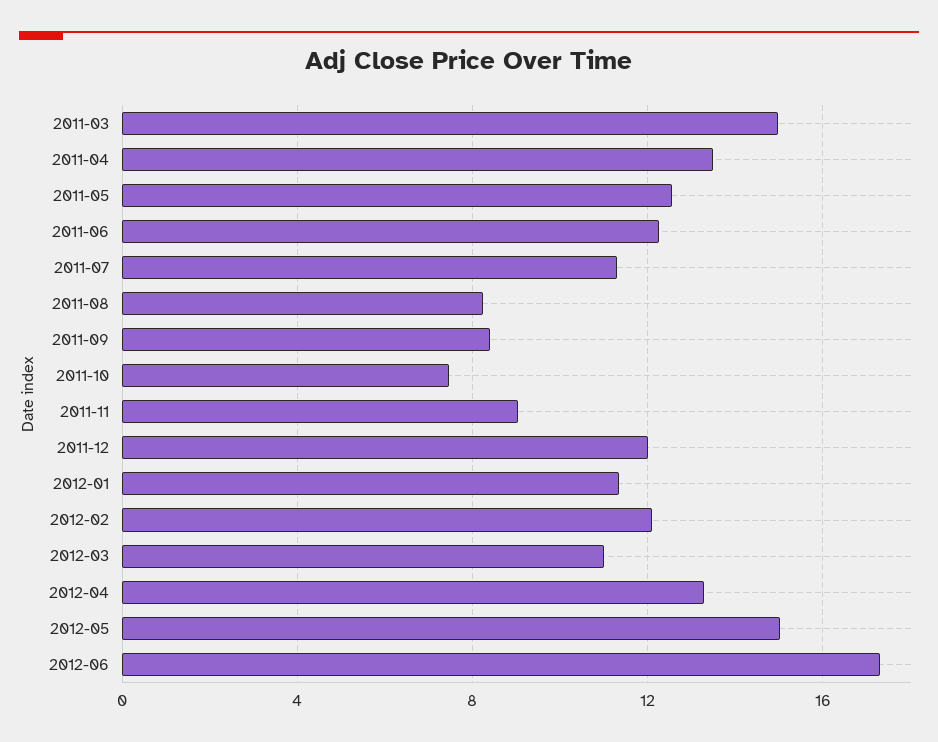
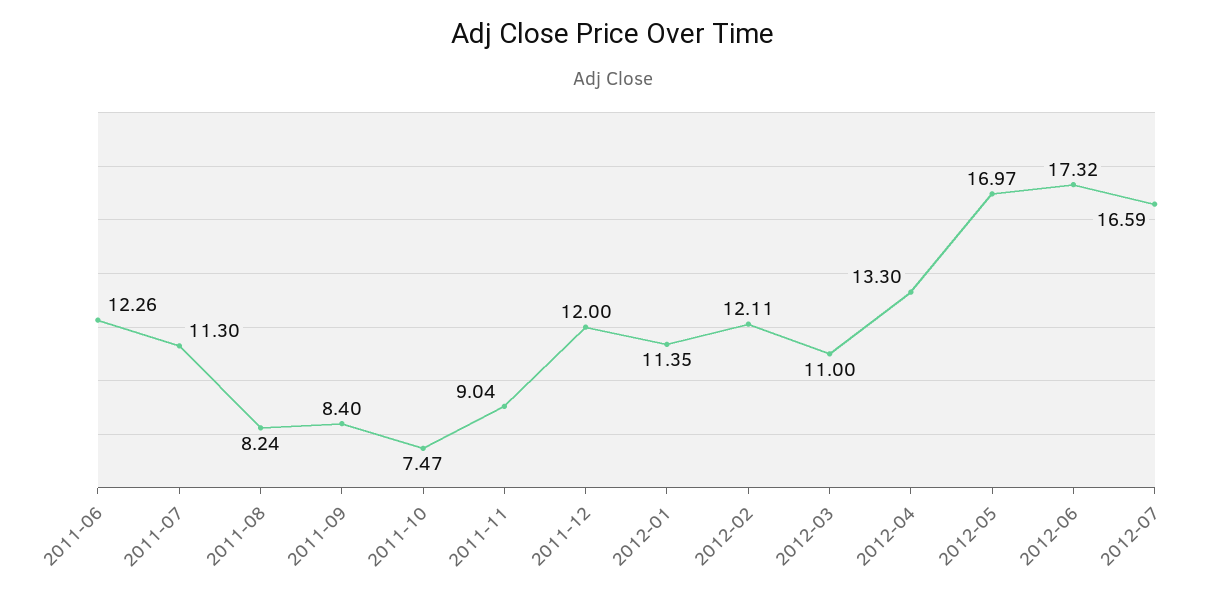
2011-03: 15 -> none
2011-04: 13.5 -> none
2011-05: 12.5 -> none
2012-05: 15 -> 16.97
2012-07: none -> 16.59

